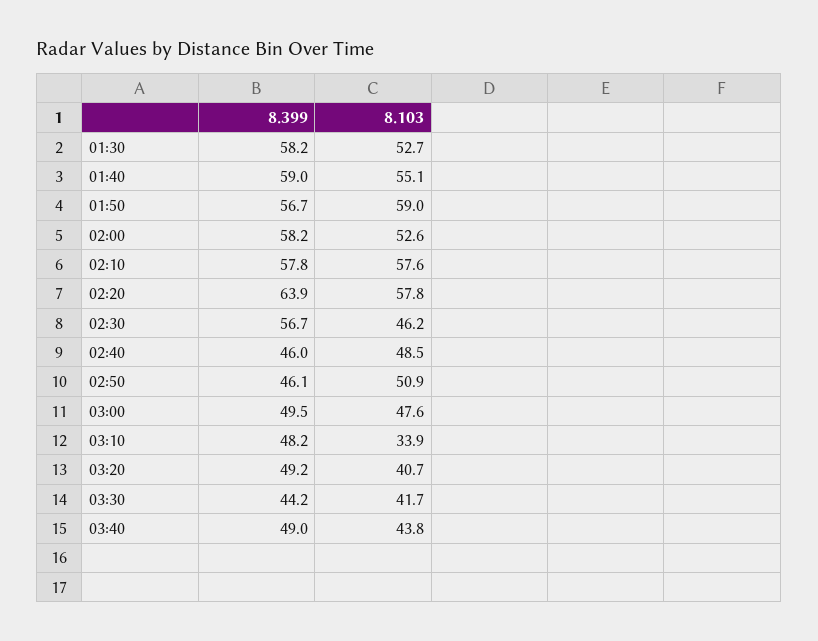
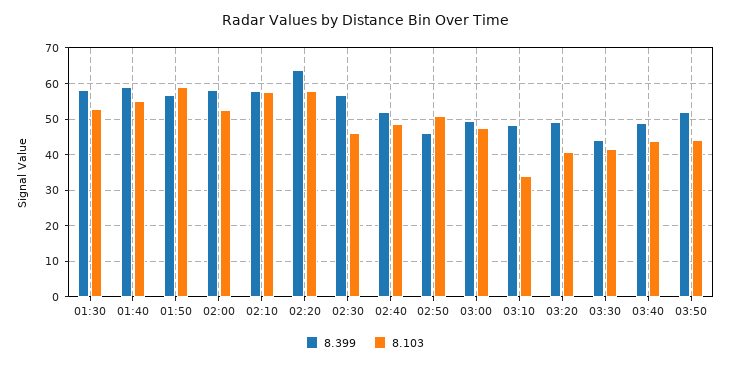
8.399, 02:40: 46 -> 52
8.399, 03:50: none -> 52
8.103, 03:50: none -> 44

